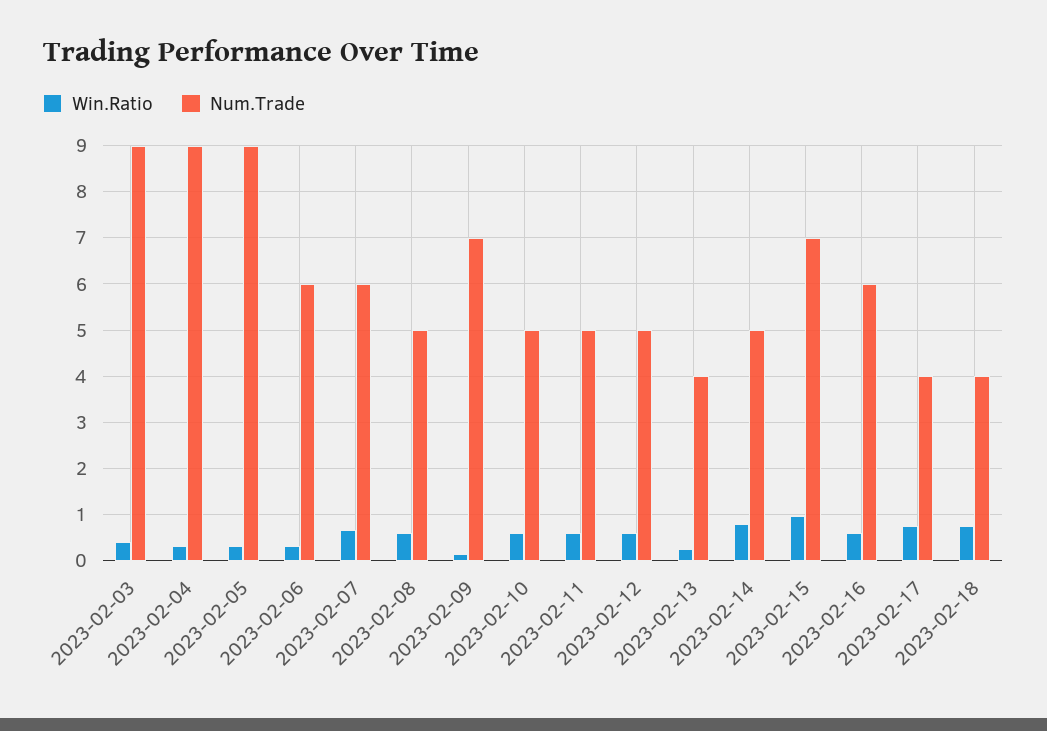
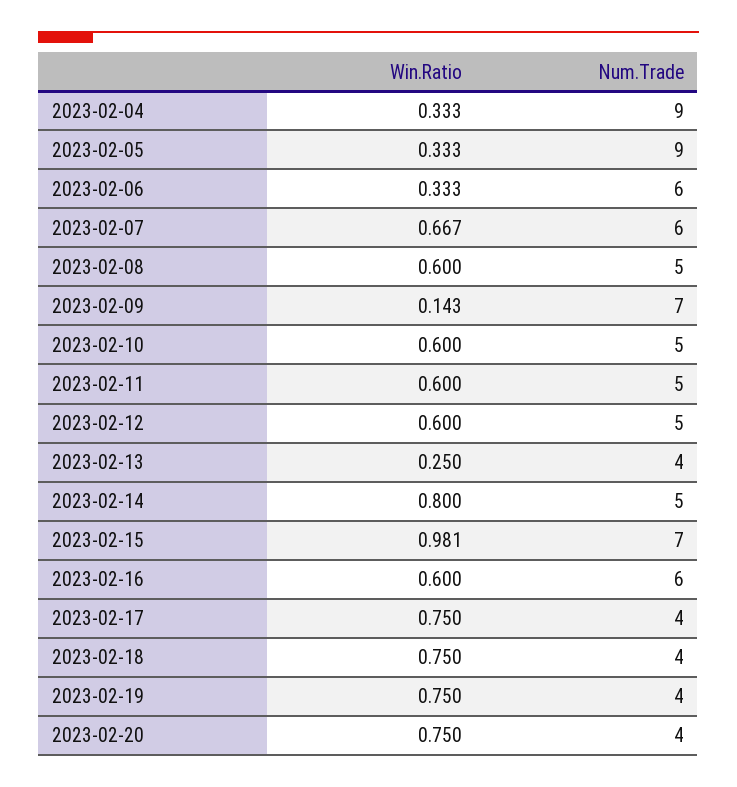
Win.Ratio, 2023-02-03: 0.4 -> none
Num.Trade, 2023-02-03: 9 -> none
Win.Ratio, 2023-02-19: none -> 0.75
Num.Trade, 2023-02-19: none -> 4
Win.Ratio, 2023-02-20: none -> 0.75
Num.Trade, 2023-02-20: none -> 4

